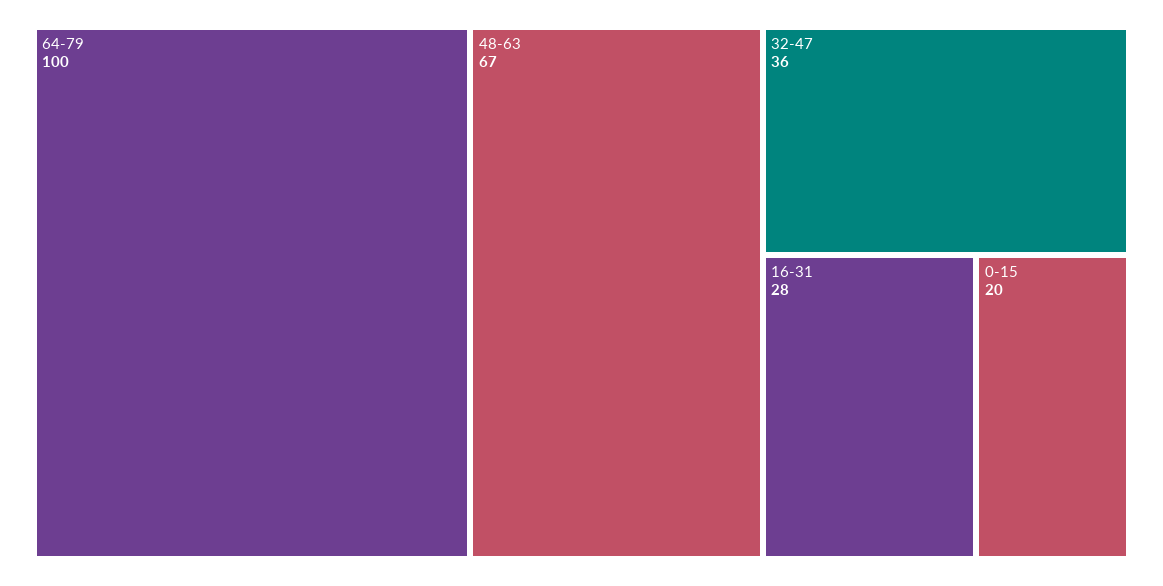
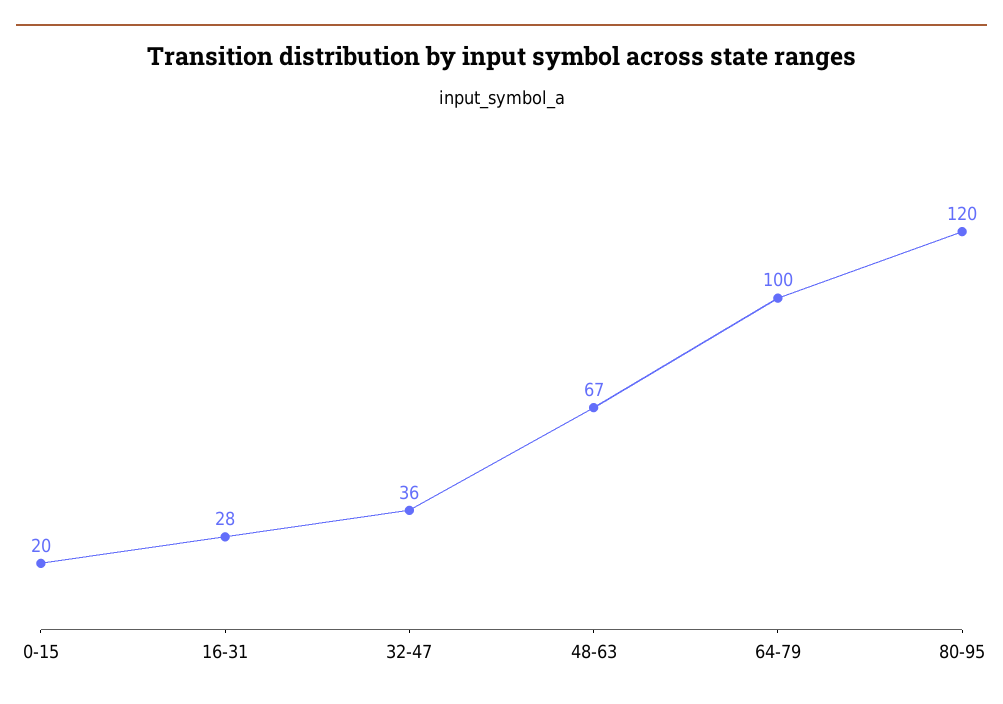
80-95: none -> 120

